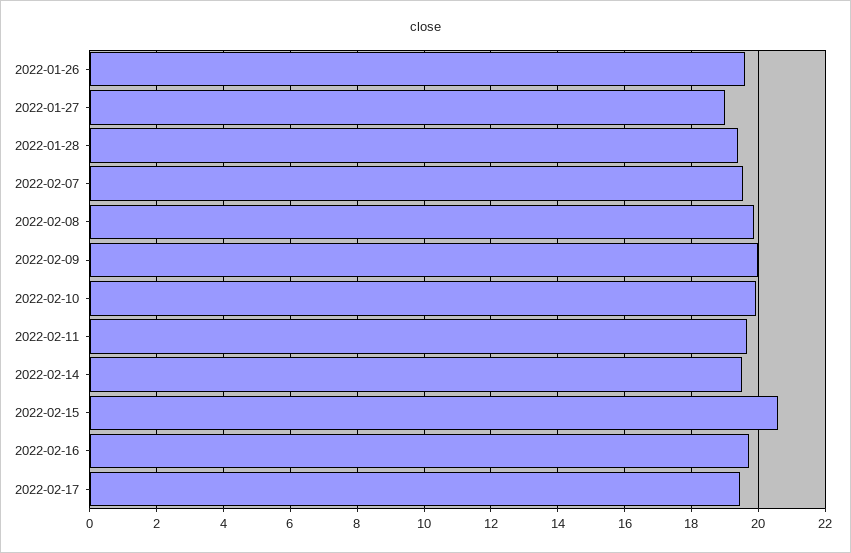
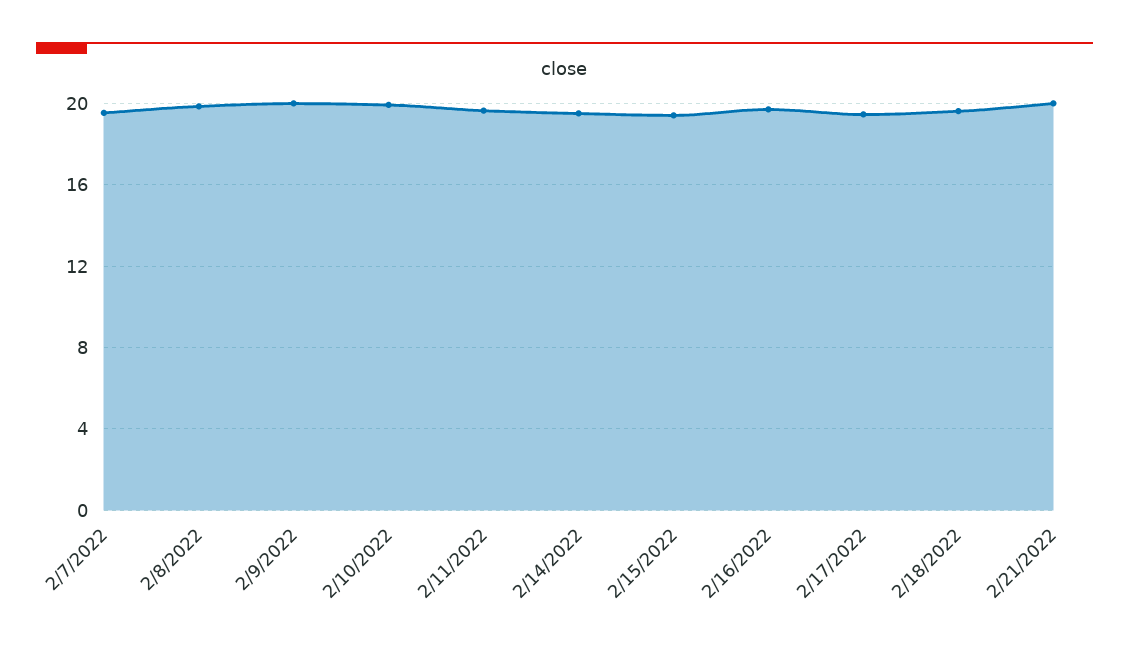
2022-01-26: 19.6 -> none
2022-01-27: 19 -> none
2022-01-28: 19.4 -> none
2022-02-15: 20.6 -> 19.5
2/18/2022: none -> 19.5
2/21/2022: none -> 20

